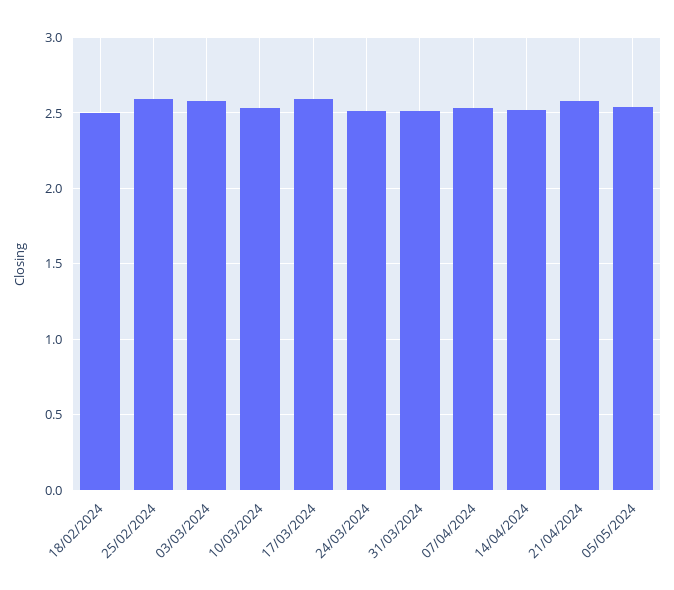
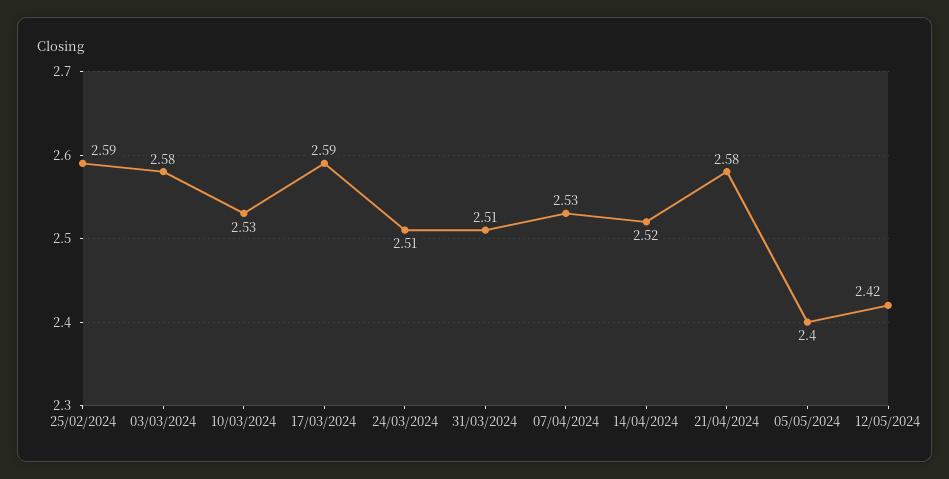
18/02/2024: 2.5 -> none
05/05/2024: 2.55 -> 2.4
12/05/2024: none -> 2.42

